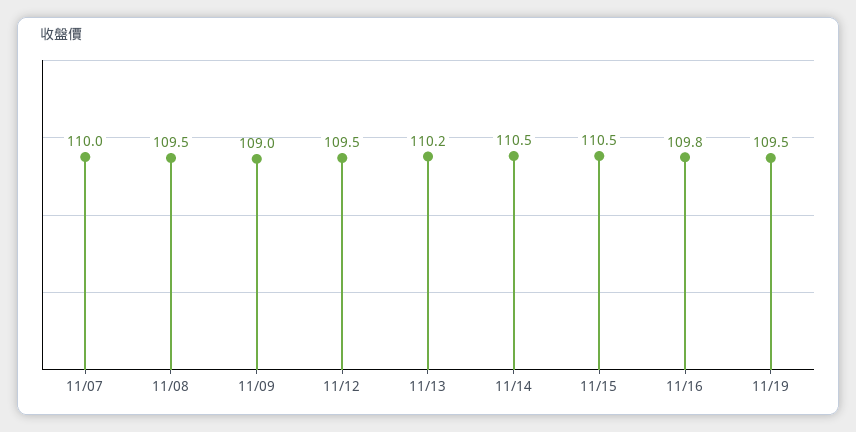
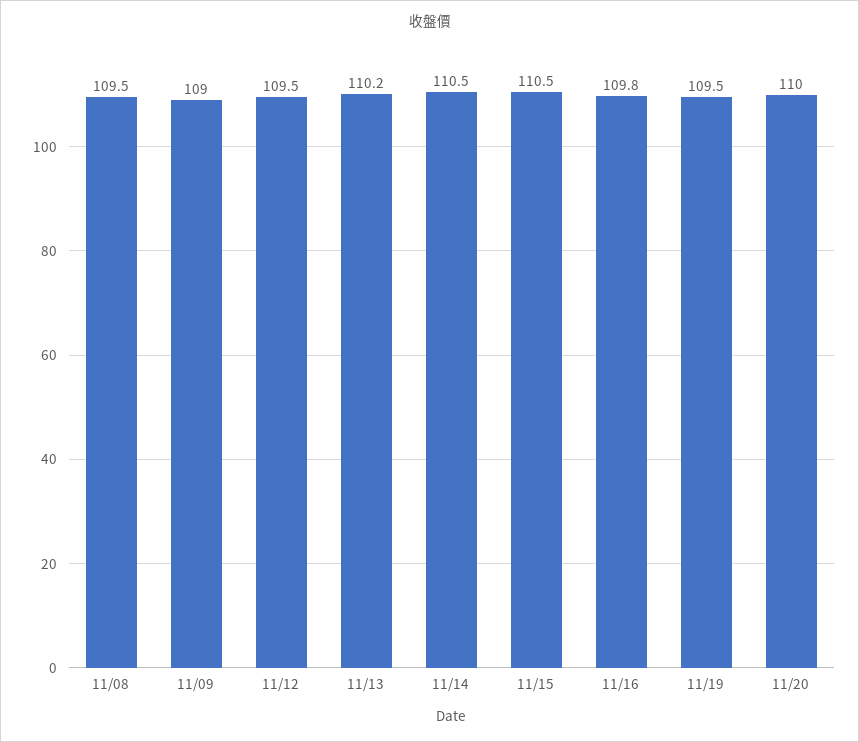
11/07: 110 -> none
11/20: none -> 110

